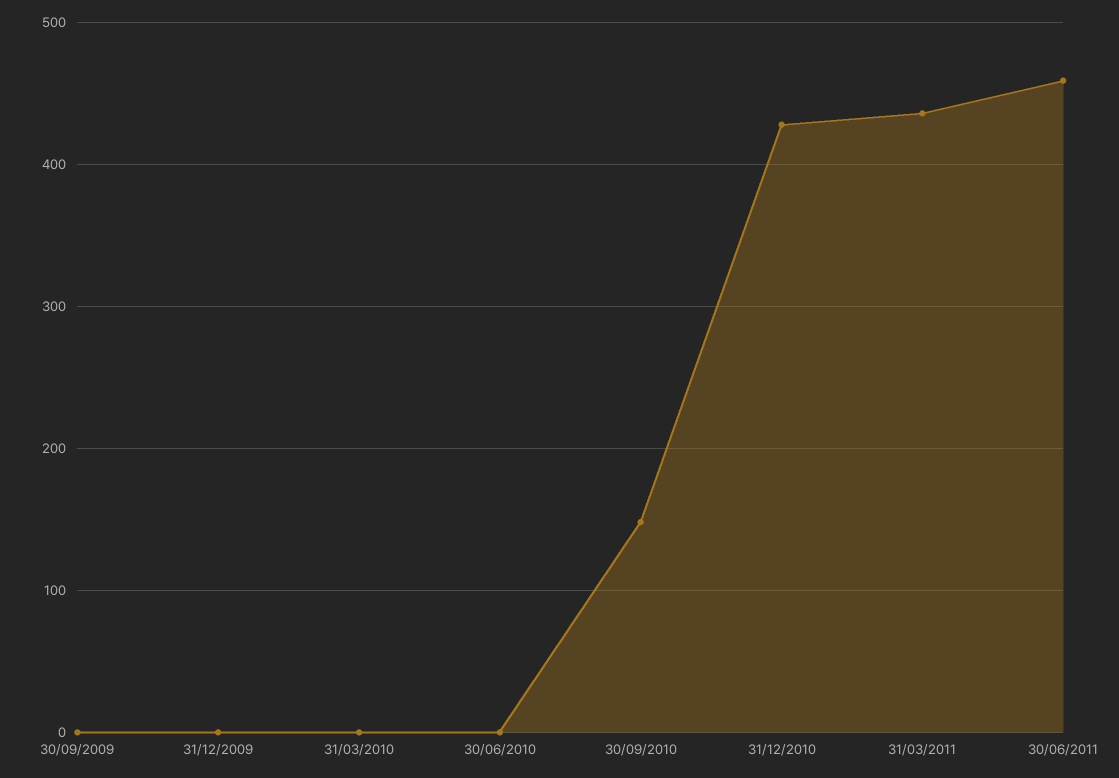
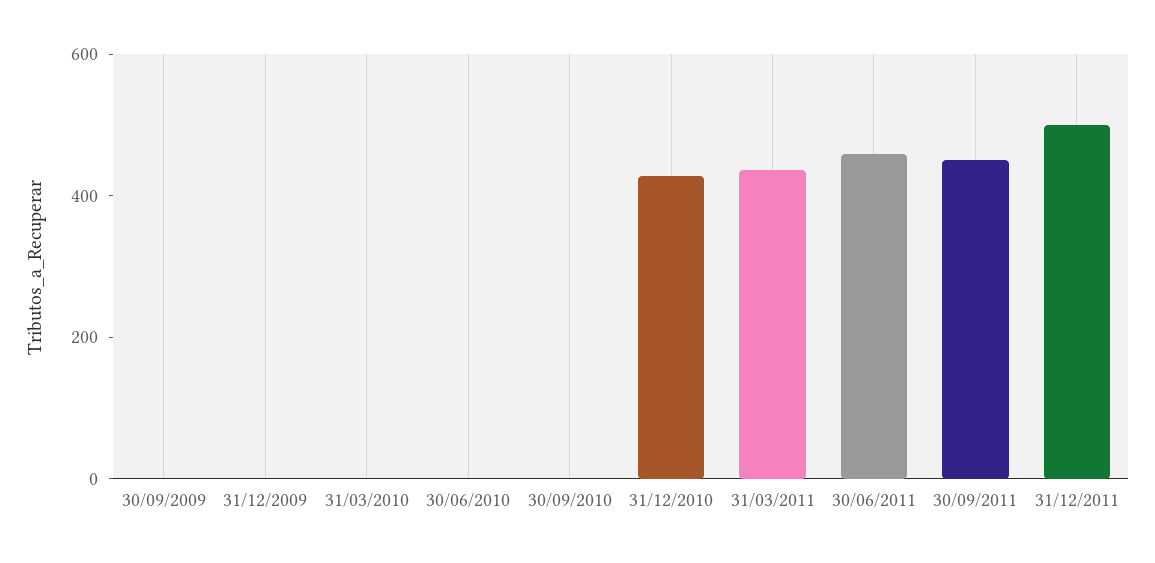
30/09/2010: 150 -> 0
30/09/2011: none -> 450
31/12/2011: none -> 500

